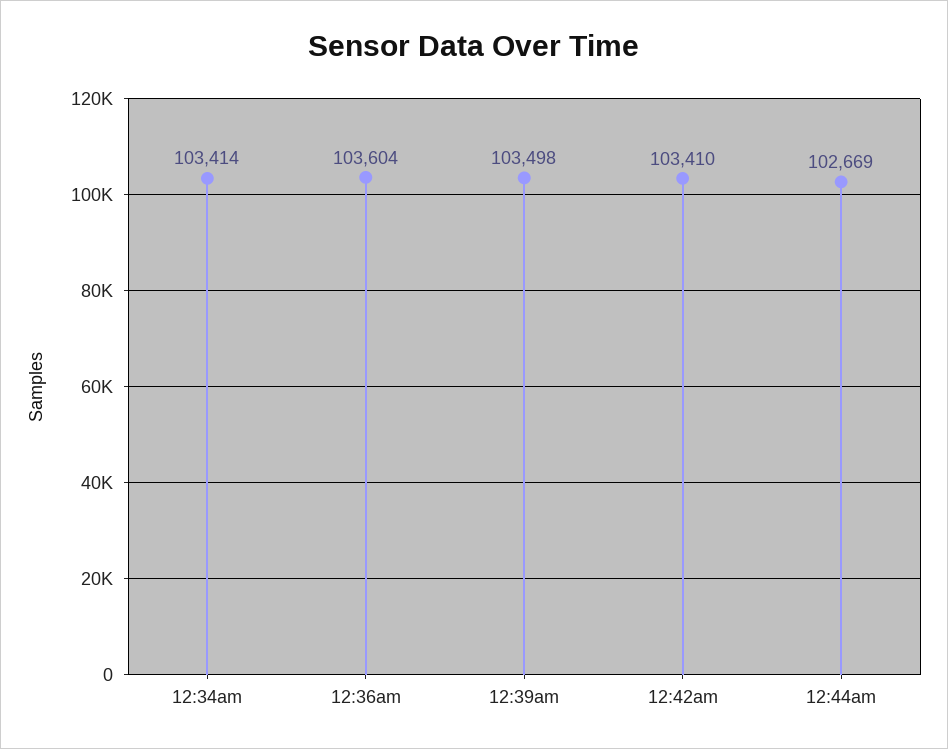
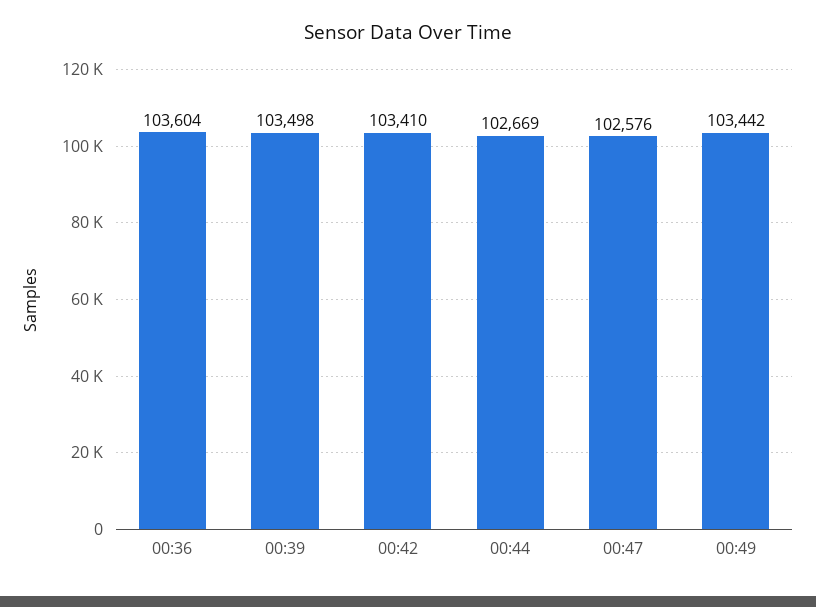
12:34am: 103414 -> none
00:47: none -> 102576
00:49: none -> 103442

